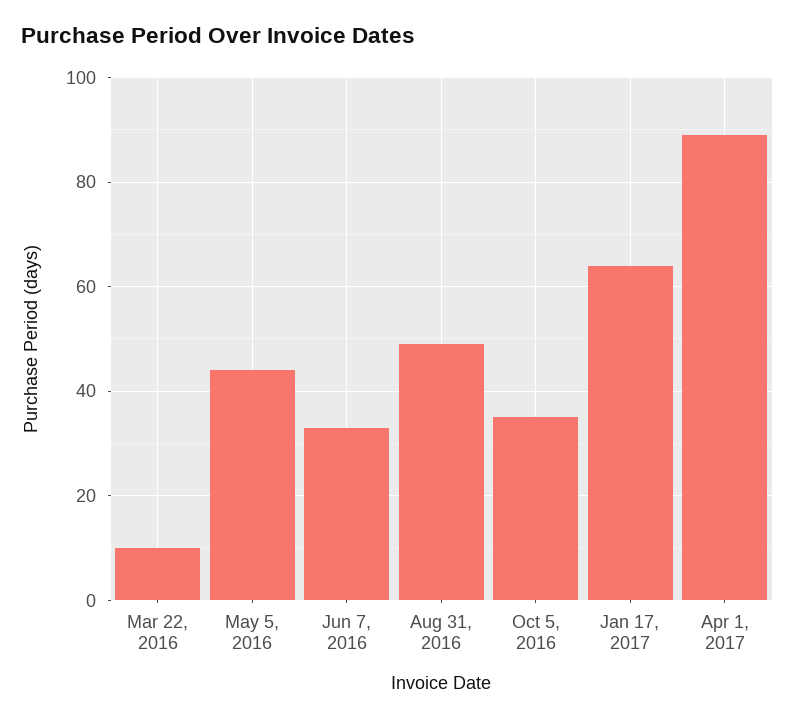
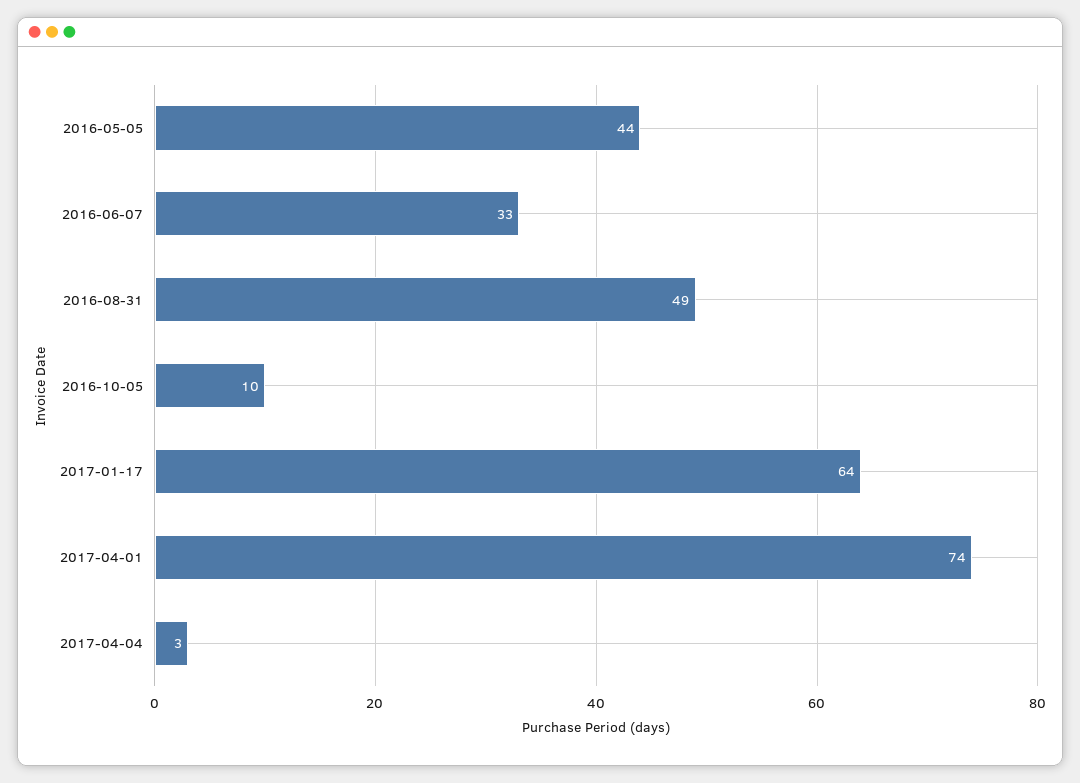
Mar 22, 2016: 10 -> none
Oct 5, 2016: 35 -> 10
Apr 1, 2017: 90 -> 74
2017-04-04: none -> 3

